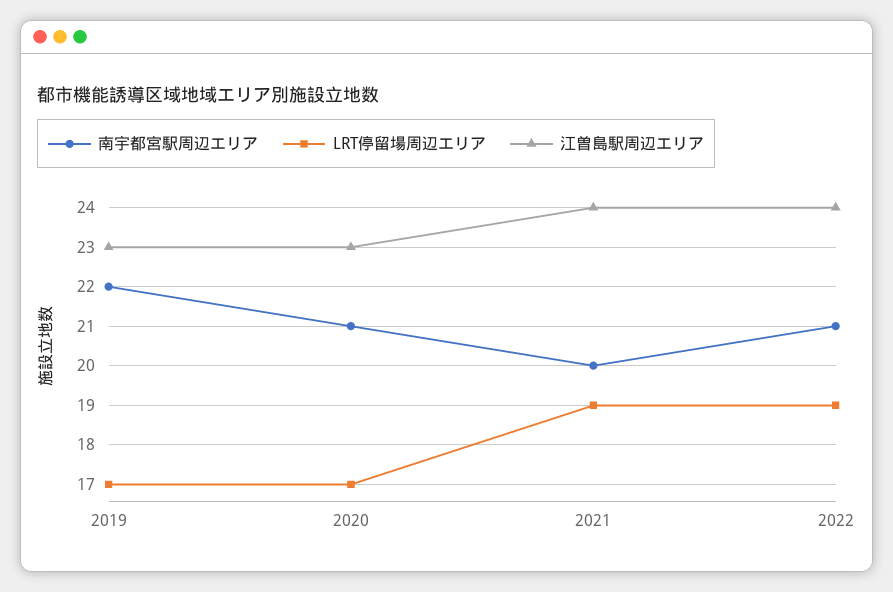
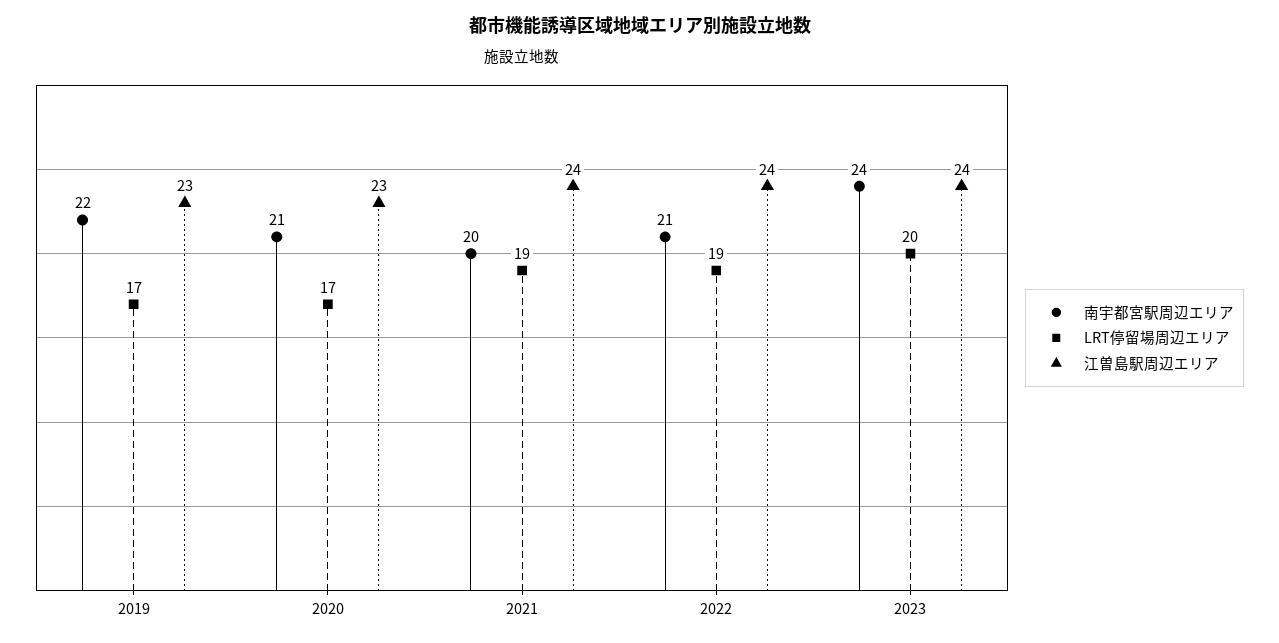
南宇都宮駅周辺エリア, 2023: none -> 24
LRT停留場周辺エリア, 2023: none -> 20
江曽島駅周辺エリア, 2023: none -> 24

